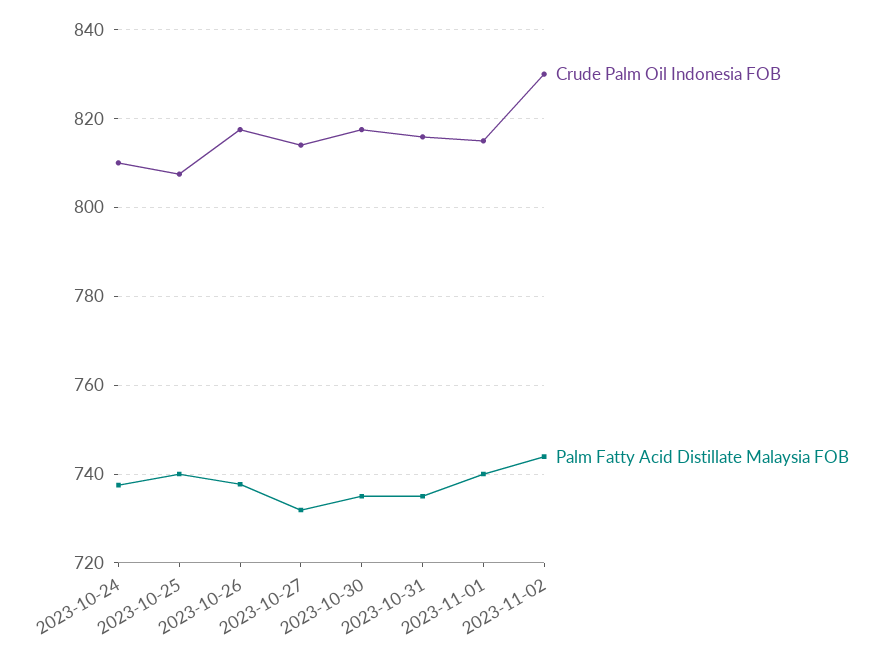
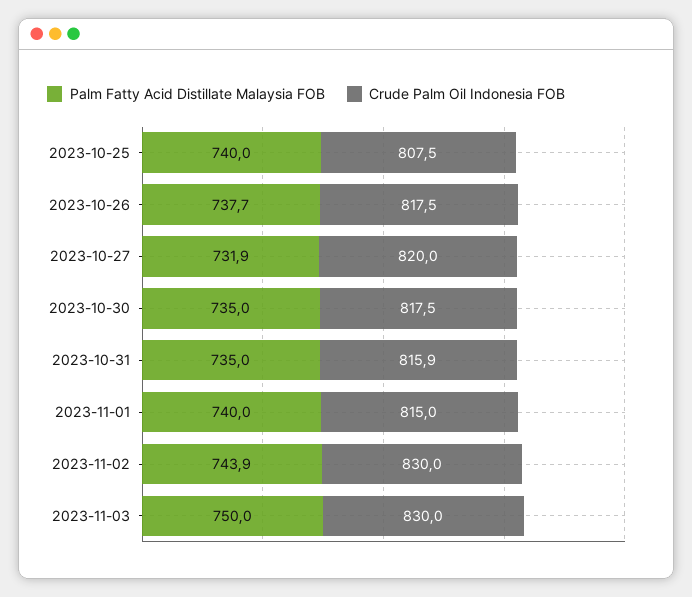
Crude Palm Oil Indonesia FOB, 2023-10-24: 810 -> none
Palm Fatty Acid Distillate Malaysia FOB, 2023-10-24: 738 -> none
Crude Palm Oil Indonesia FOB, 2023-10-27: 814 -> 820
Palm Fatty Acid Distillate Malaysia FOB, 2023-11-03: none -> 750
Crude Palm Oil Indonesia FOB, 2023-11-03: none -> 830

